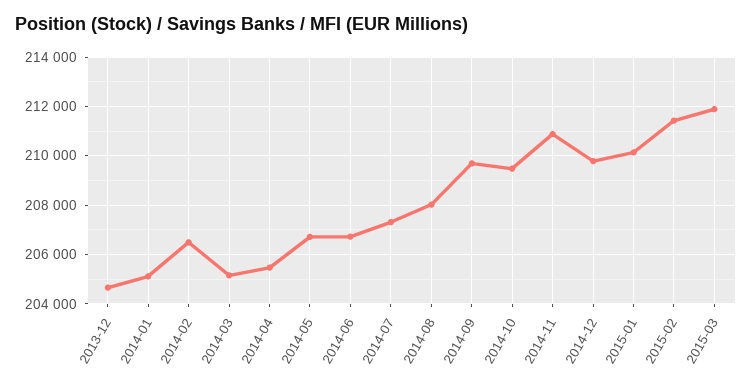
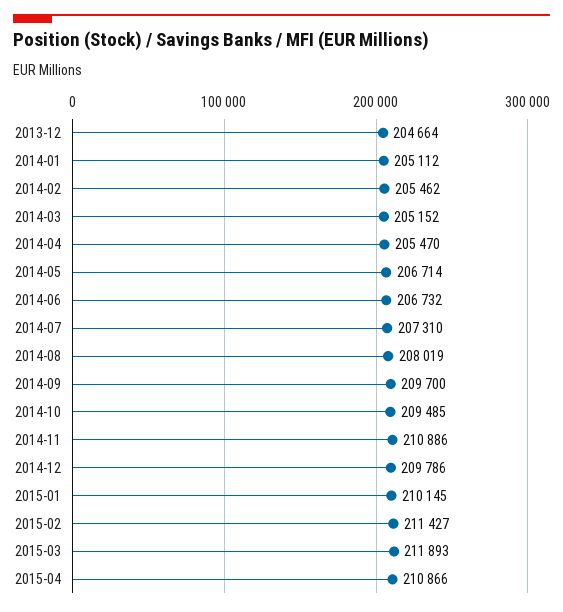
2014-02: 206500 -> 205462
2015-04: none -> 210866

